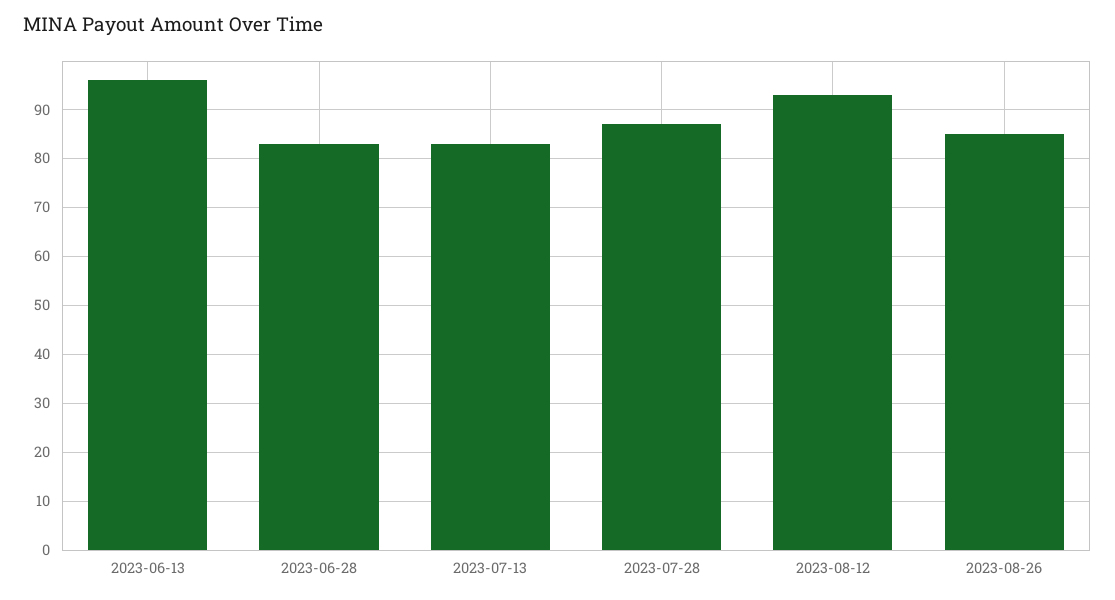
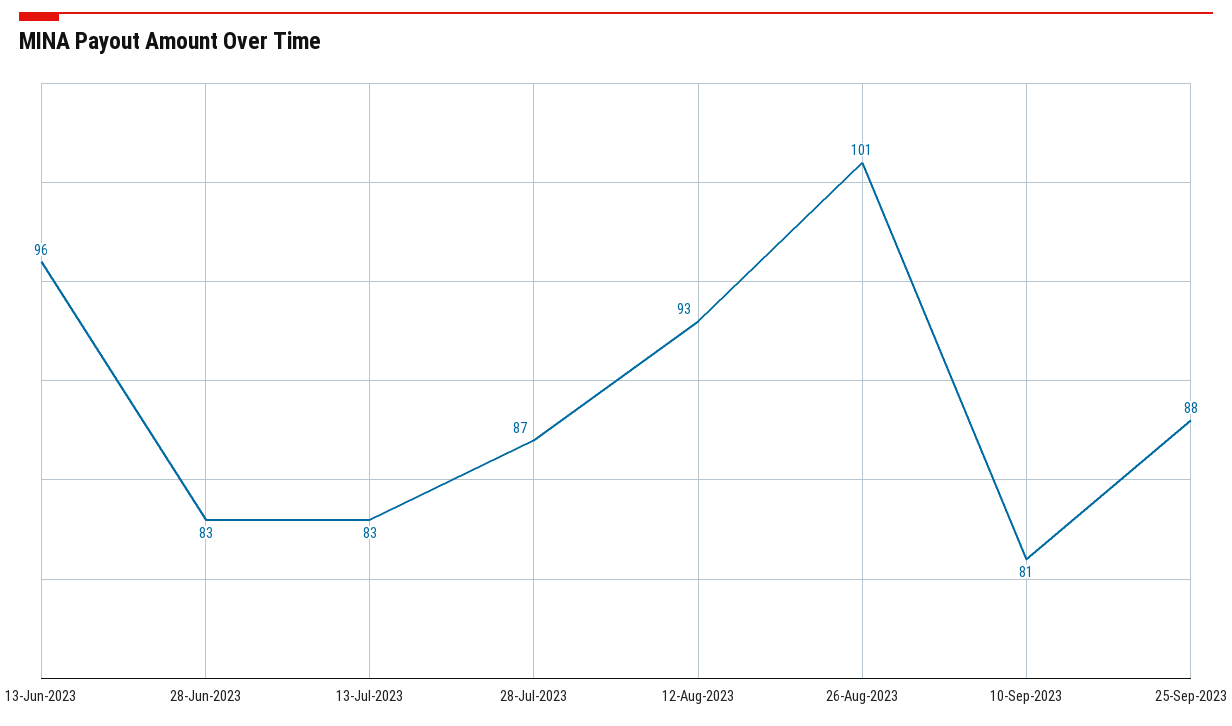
2023-08-26: 85 -> 101
10-Sep-2023: none -> 81
25-Sep-2023: none -> 88

